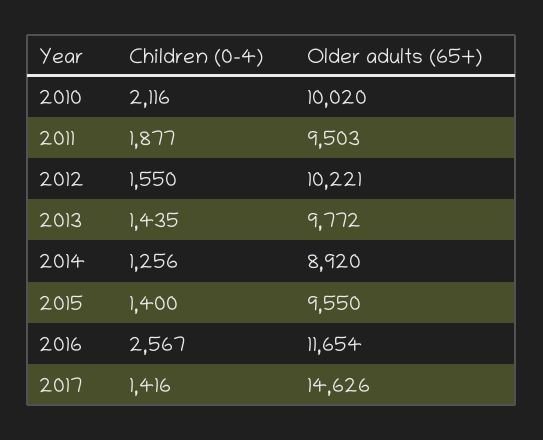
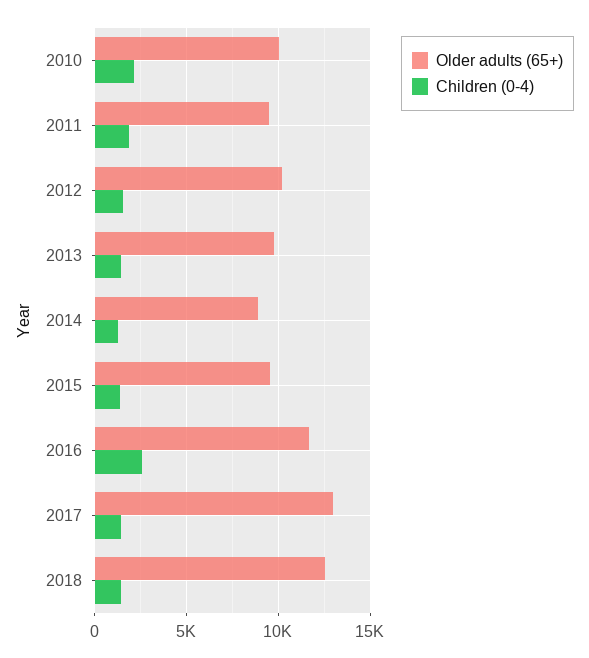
Older adults (65+), 2017: 14626 -> 13000
Older adults (65+), 2018: none -> 12500
Children (0-4), 2018: none -> 1500

